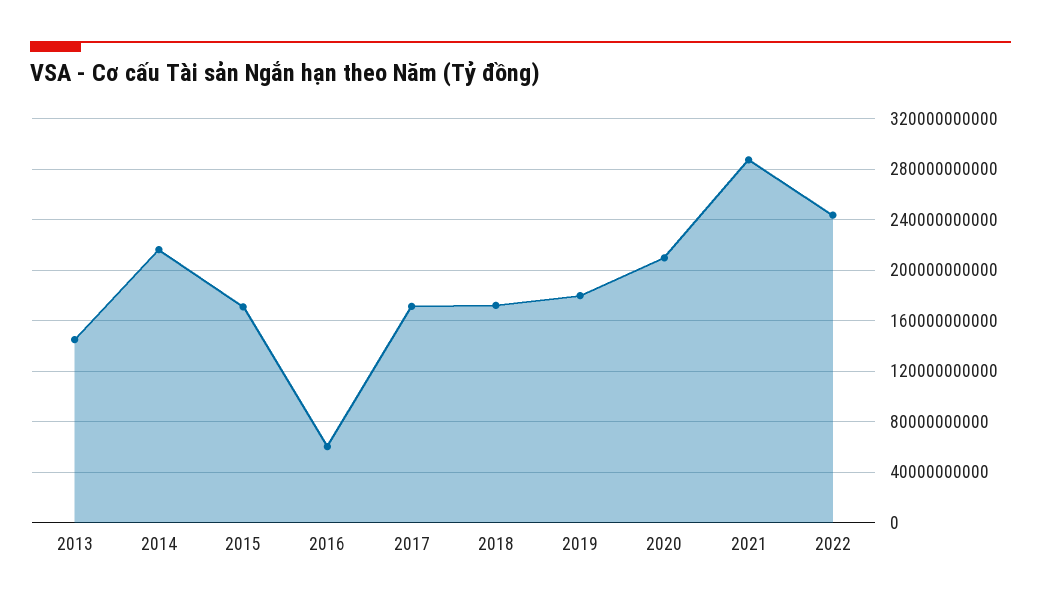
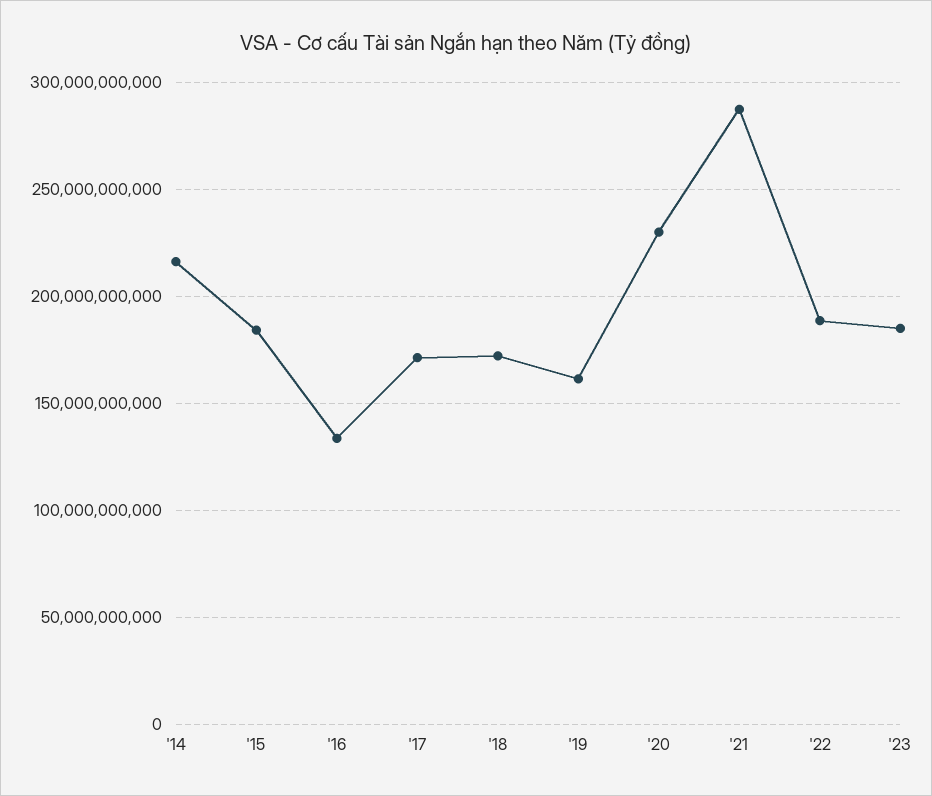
2013: 145000000000 -> none
2015: 170000000000 -> 185000000000
2016: 60000000000 -> 135000000000
2019: 180000000000 -> 160000000000
2020: 210000000000 -> 230000000000
2022: 245000000000 -> 190000000000
'23: none -> 185000000000

